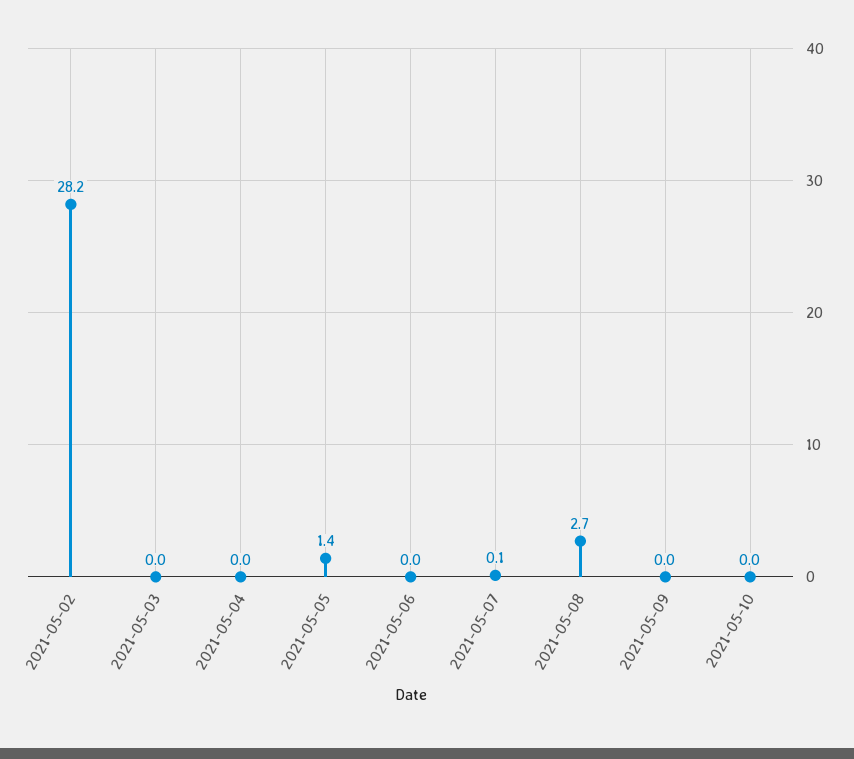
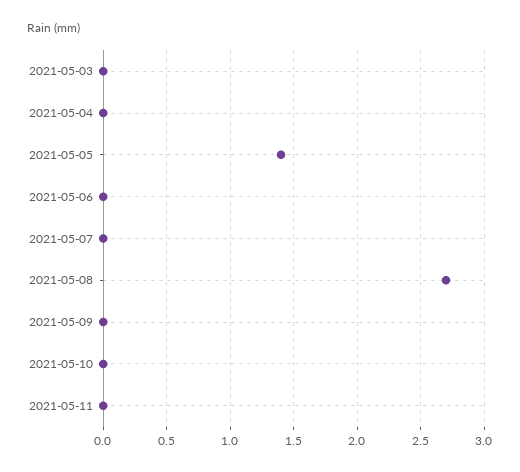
2021-05-02: 28.2 -> none
2021-05-07: 0.1 -> 0
2021-05-11: none -> 0

